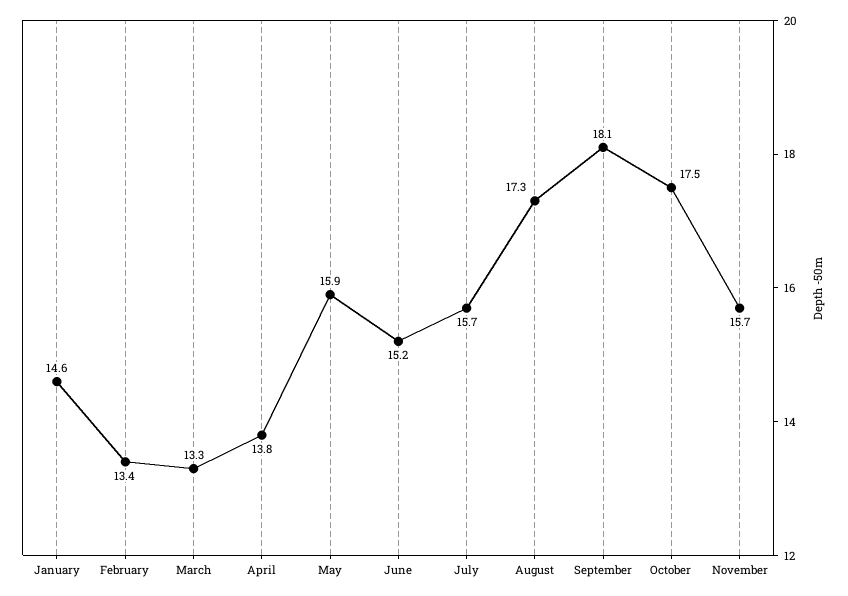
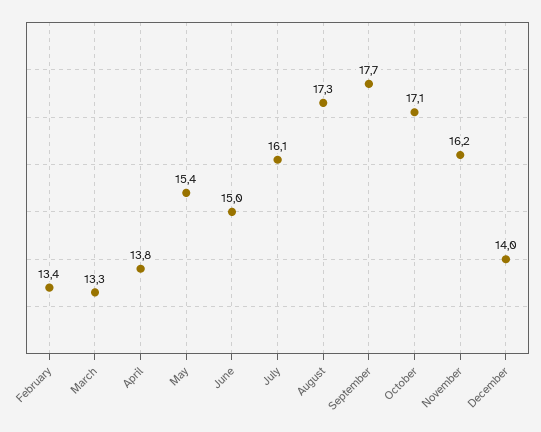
January: 14.6 -> none
May: 15.9 -> 15.4
June: 15.2 -> 15
July: 15.7 -> 16.1
September: 18.1 -> 17.7
October: 17.5 -> 17.1
November: 15.7 -> 16.2
December: none -> 14

